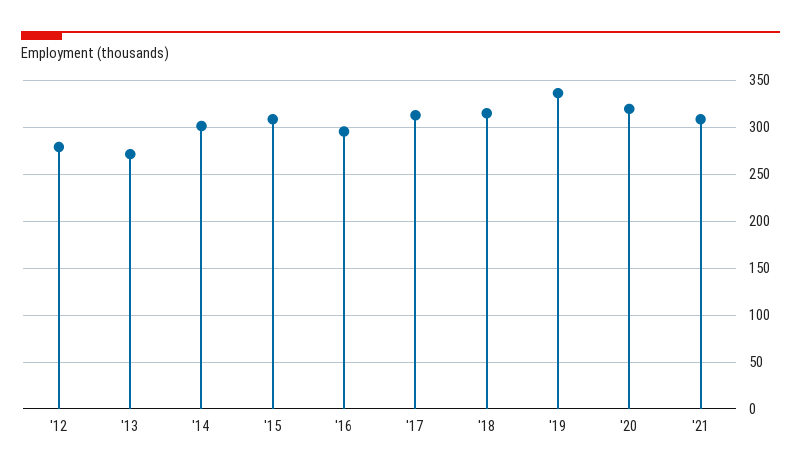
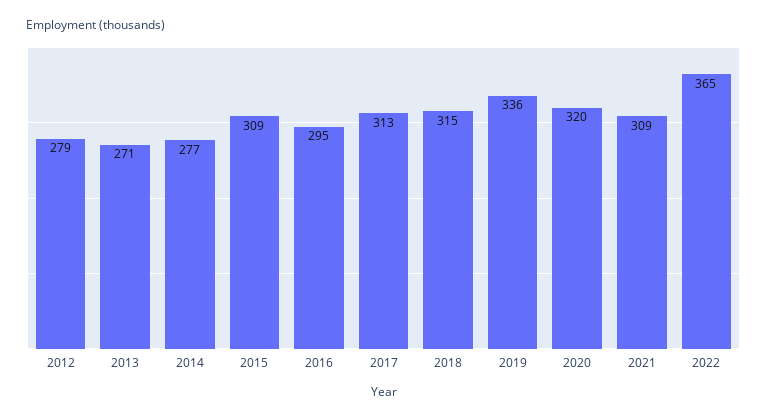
'14: 300 -> 277
2022: none -> 365

